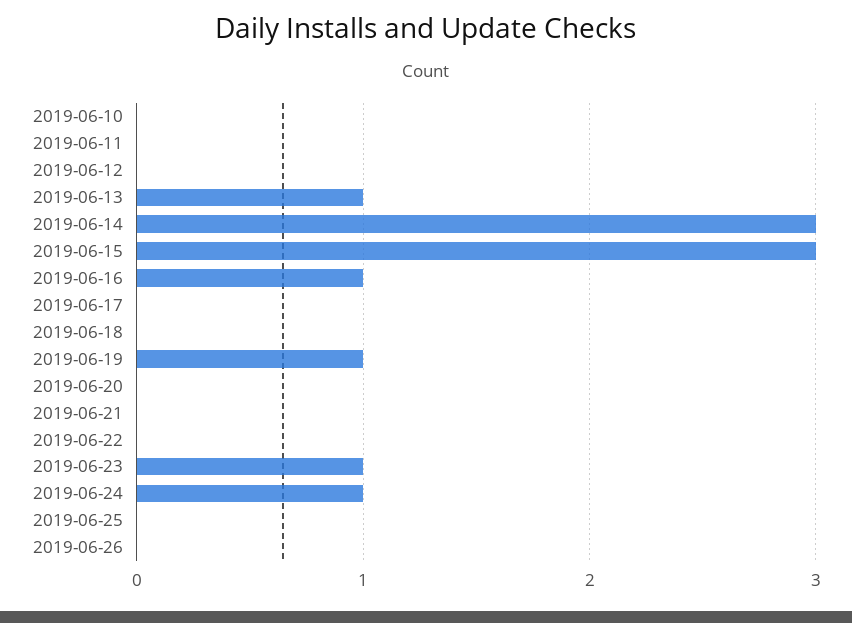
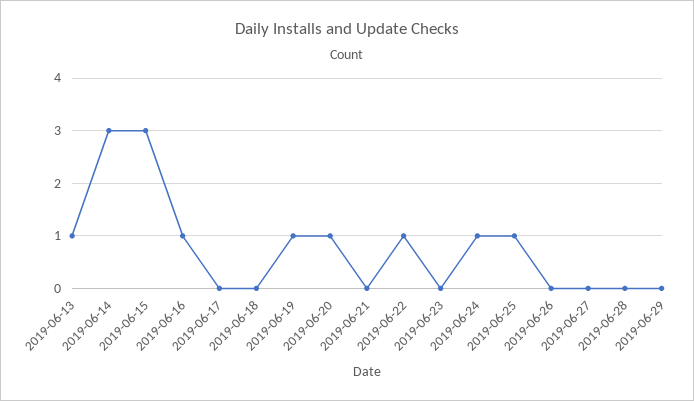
2019-06-10: 0 -> none
2019-06-11: 0 -> none
2019-06-12: 0 -> none
2019-06-20: 0 -> 1
2019-06-22: 0 -> 1
2019-06-23: 1 -> 0
2019-06-25: 0 -> 1
2019-06-27: none -> 0
2019-06-28: none -> 0
2019-06-29: none -> 0

